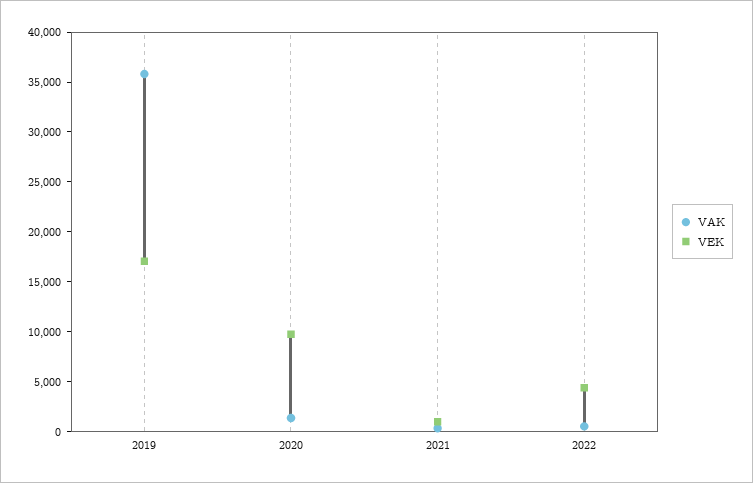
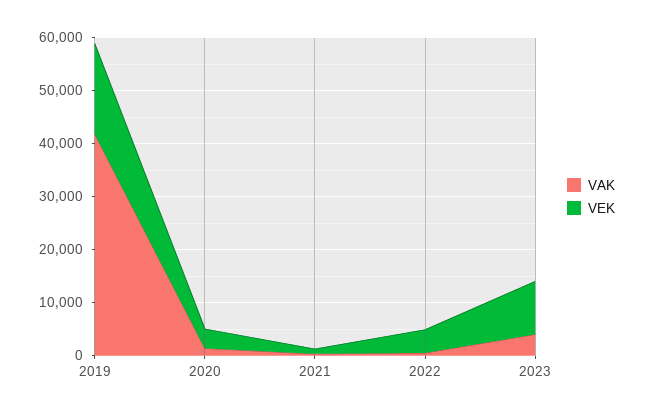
VAK, 2019: 36000 -> 42000
VEK, 2020: 10000 -> 4000
VAK, 2023: none -> 4000
VEK, 2023: none -> 10000

